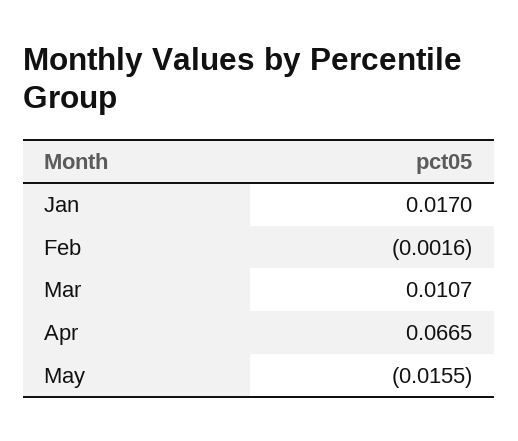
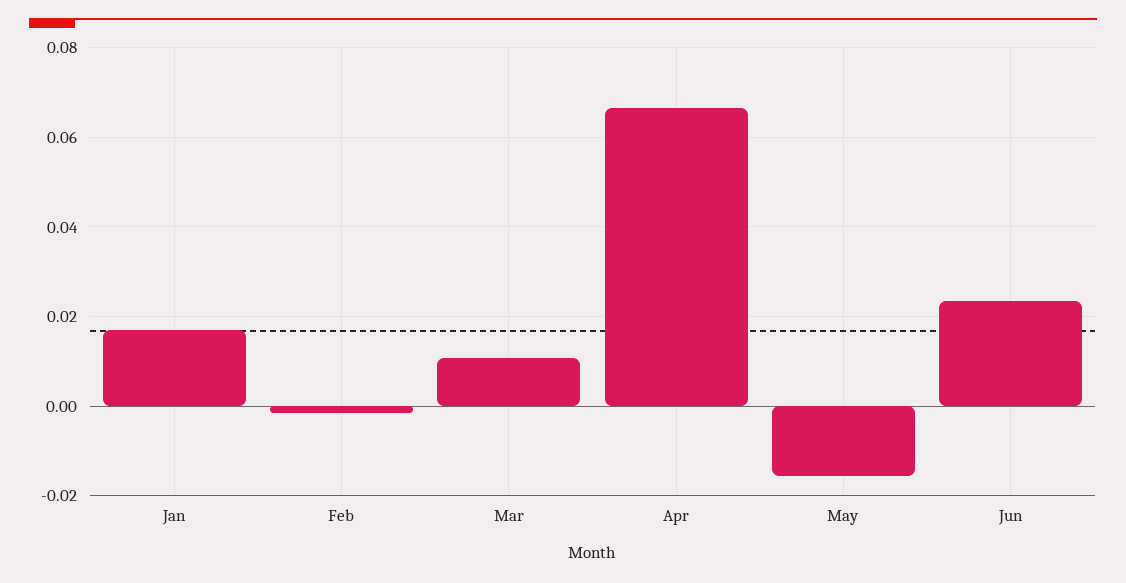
Jun: none -> 0.024

